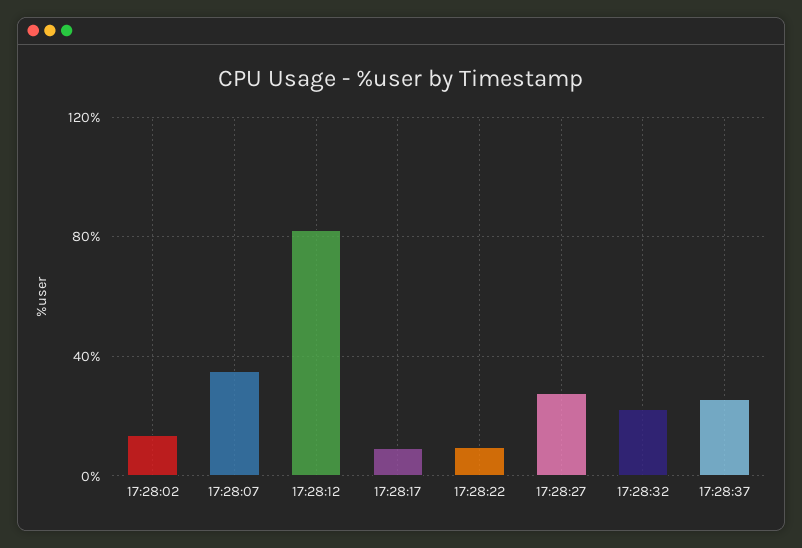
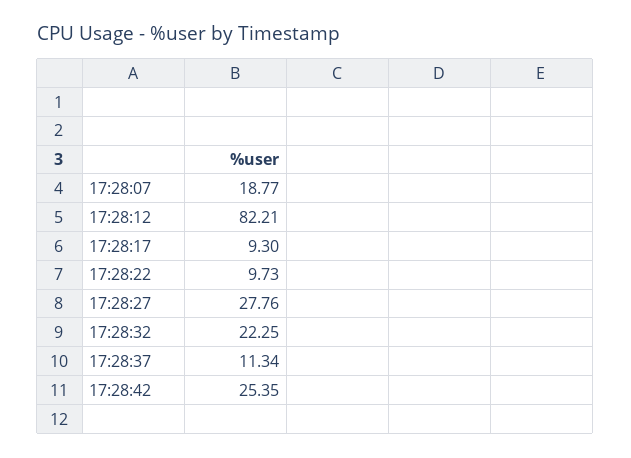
17:28:02: 15 -> none
17:28:07: 35 -> 18.77
17:28:37: 25 -> 11.34
17:28:42: none -> 25.35

